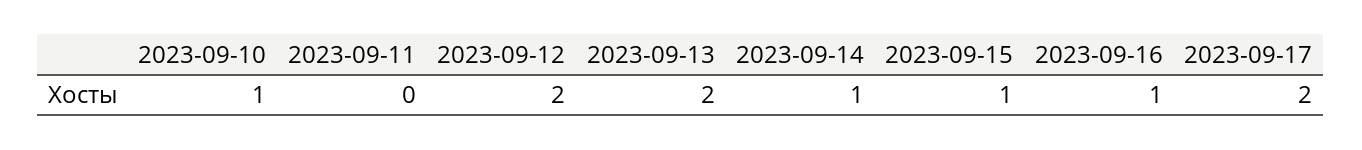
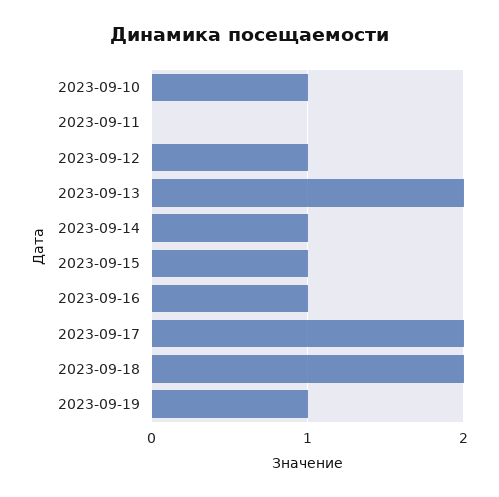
2023-09-12: 2 -> 1
2023-09-18: none -> 2
2023-09-19: none -> 1

